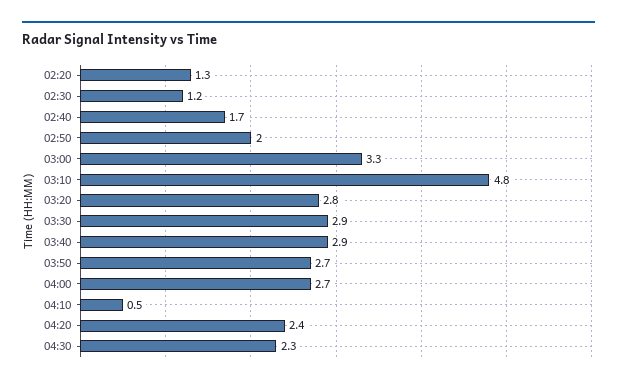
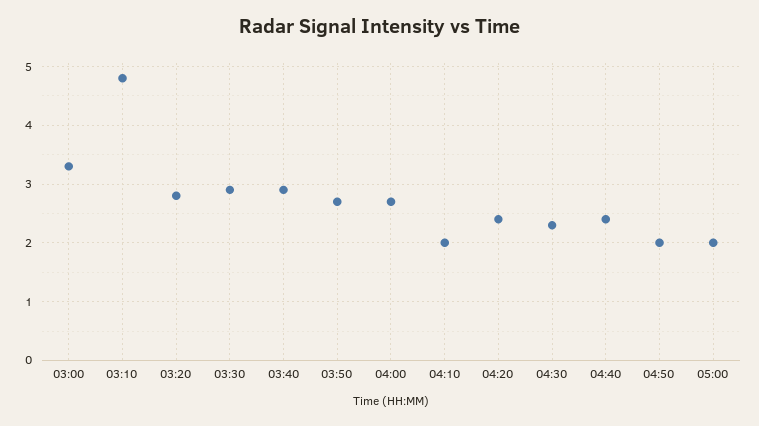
02:20: 1.3 -> none
02:30: 1.2 -> none
02:40: 1.7 -> none
02:50: 2 -> none
04:10: 0.5 -> 2
04:40: none -> 2.5
04:50: none -> 2
05:00: none -> 2

